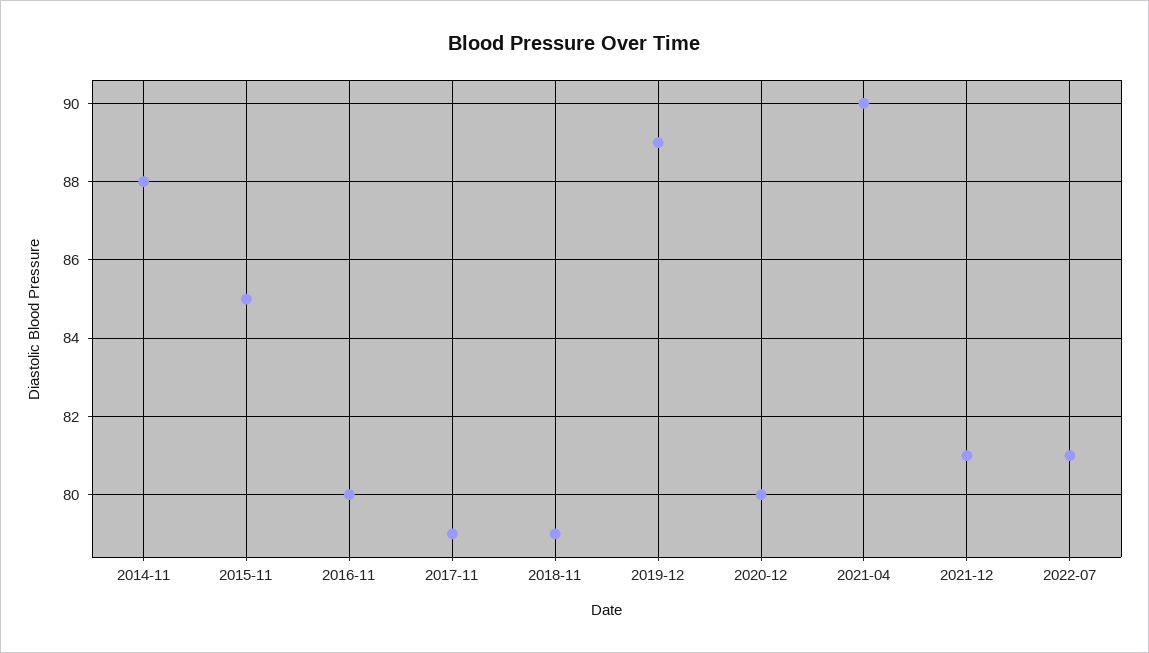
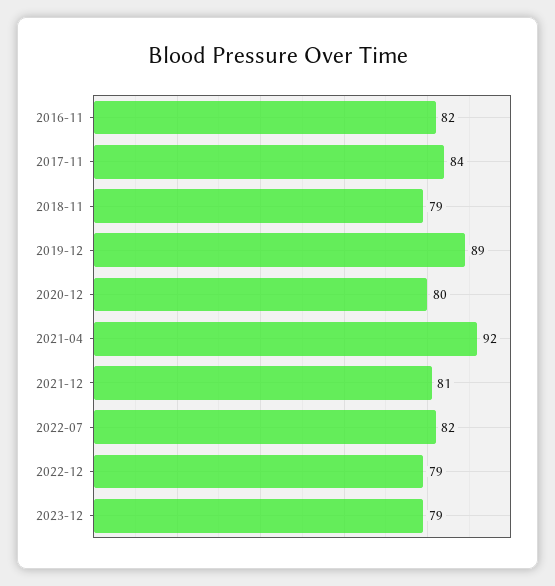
2014-11: 88 -> none
2015-11: 85 -> none
2016-11: 80 -> 82
2017-11: 79 -> 84
2021-04: 90 -> 92
2022-07: 81 -> 82
2022-12: none -> 79
2023-12: none -> 79

